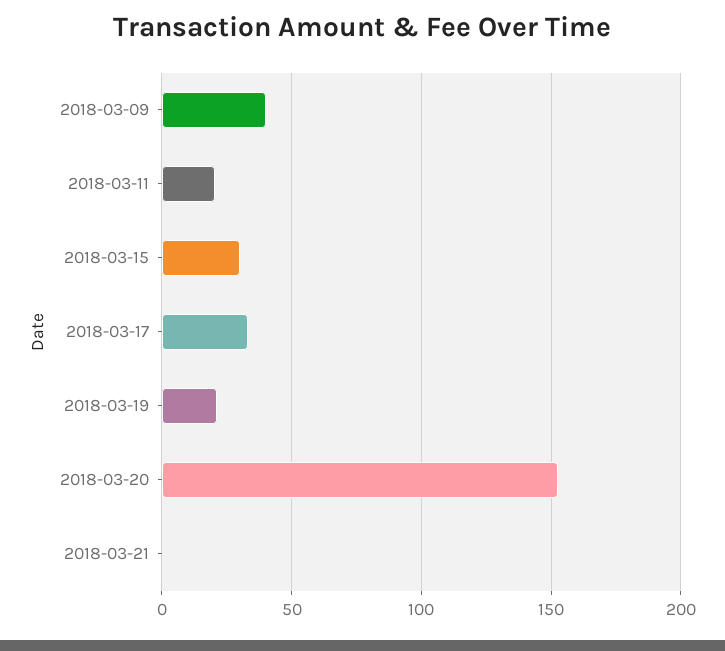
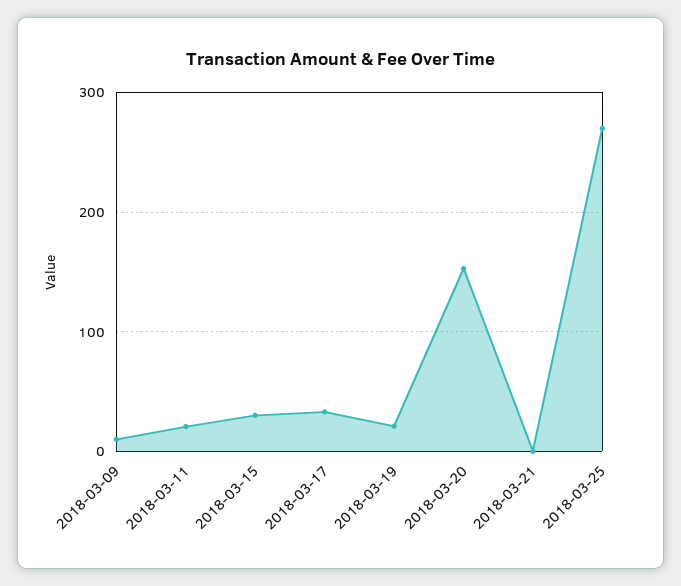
2018-03-09: 40 -> 10
2018-03-25: none -> 270

